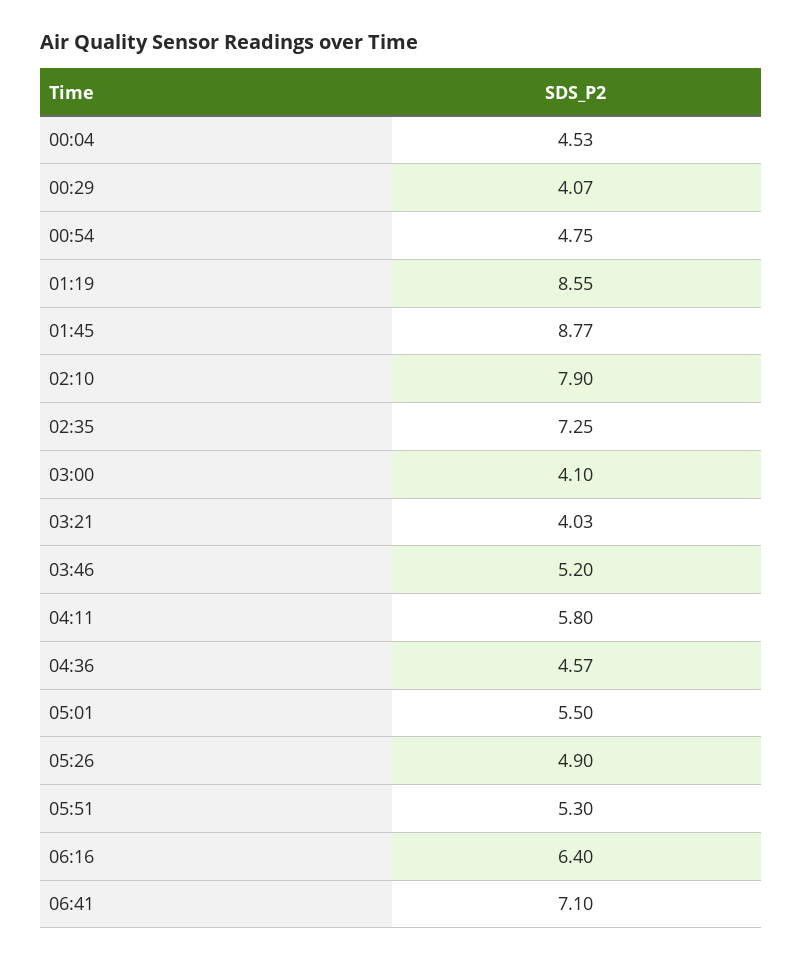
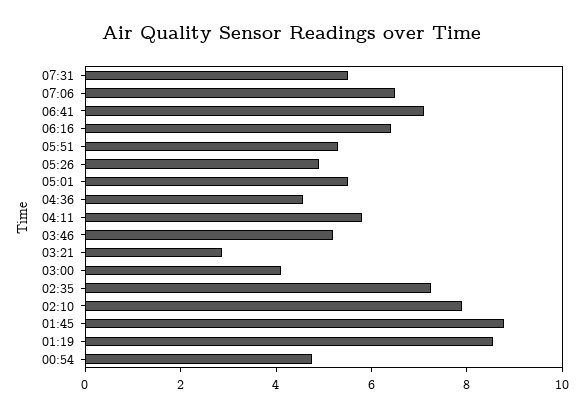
00:04: 4.53 -> none
00:29: 4.07 -> none
03:21: 4.03 -> 3
07:31: none -> 5.5
07:06: none -> 6.5

